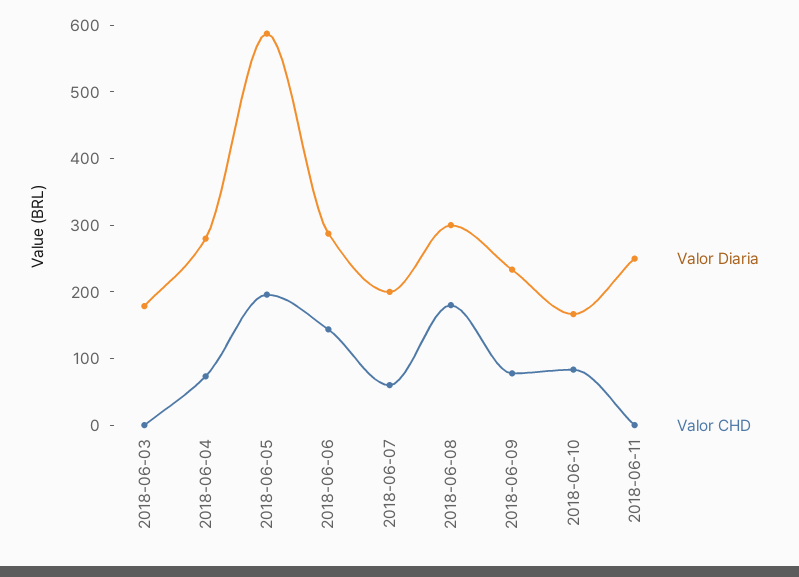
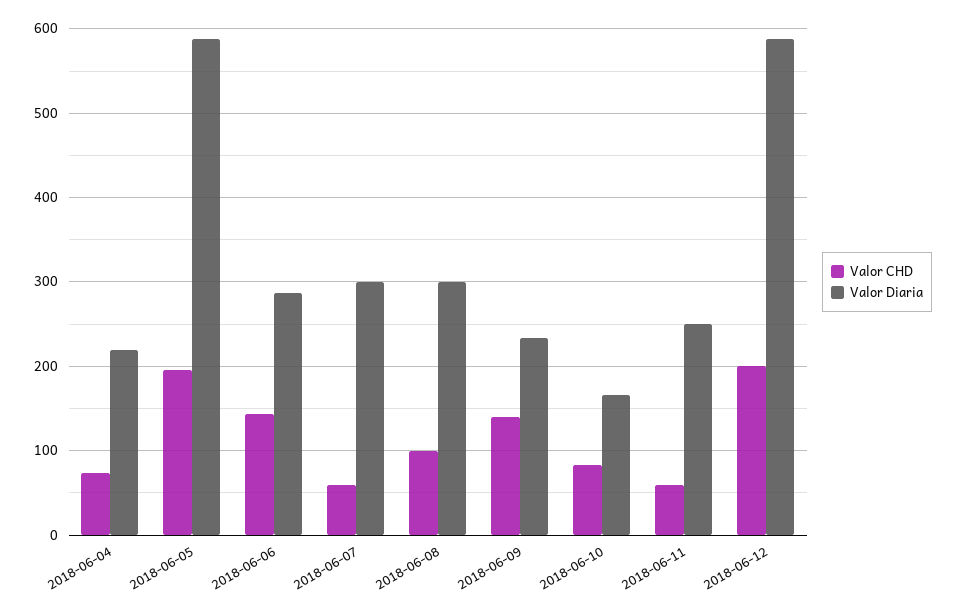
Valor Diaria, 2018-06-03: 180 -> none
Valor CHD, 2018-06-03: 0 -> none
Valor Diaria, 2018-06-04: 280 -> 220
Valor Diaria, 2018-06-07: 200 -> 300
Valor CHD, 2018-06-08: 180 -> 100
Valor CHD, 2018-06-09: 80 -> 140
Valor CHD, 2018-06-11: 0 -> 60
Valor CHD, 2018-06-12: none -> 200
Valor Diaria, 2018-06-12: none -> 590

